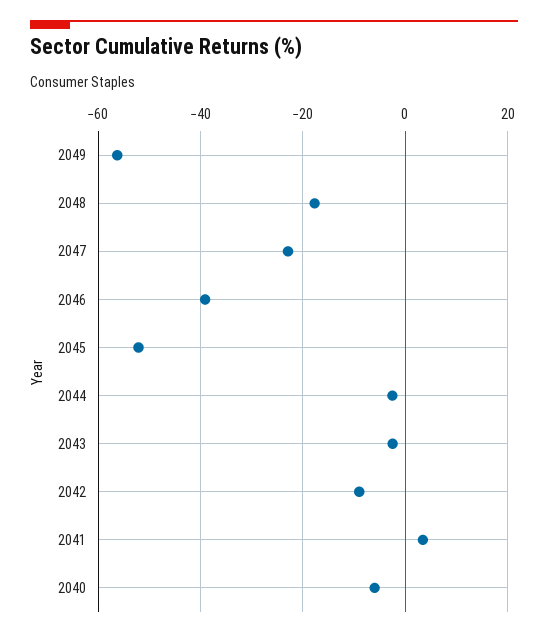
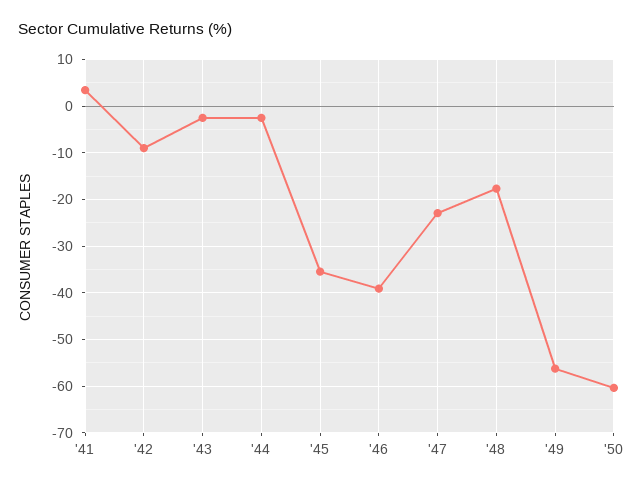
2045: -52 -> -36
2040: -6 -> none
'50: none -> -60

